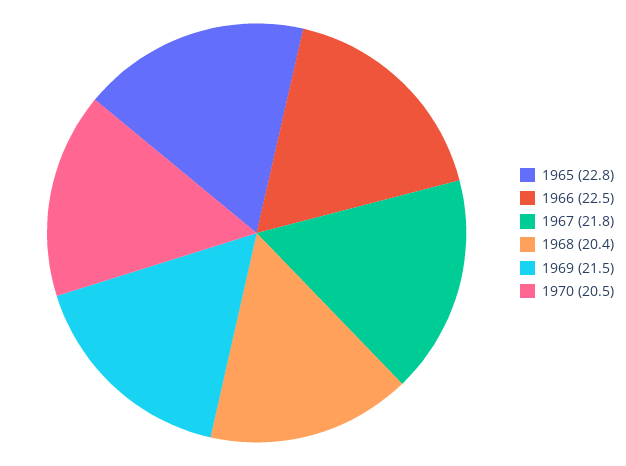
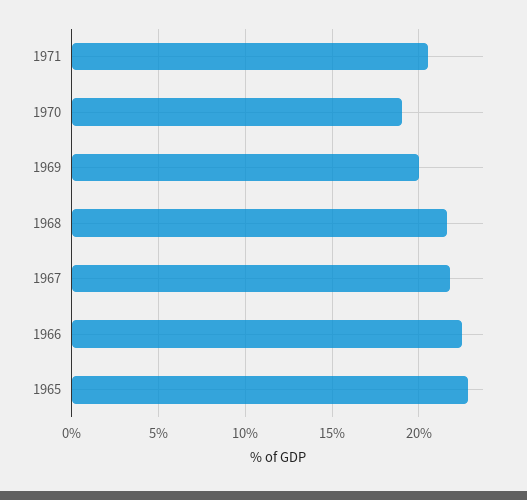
1968: 20.4 -> 21.5
1969: 21.5 -> 20
1970: 20.5 -> 19
1971: none -> 20.5

